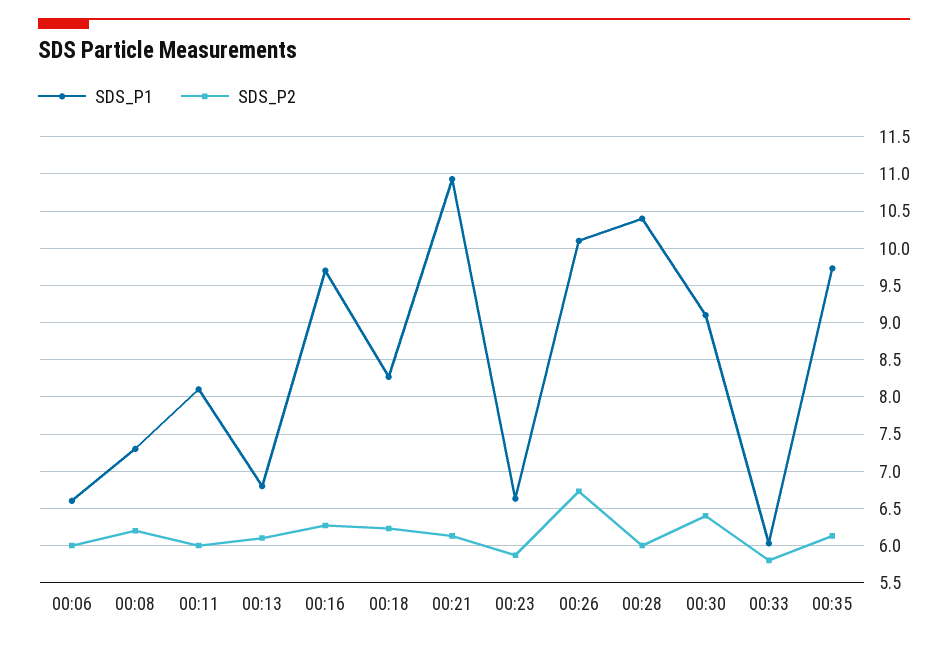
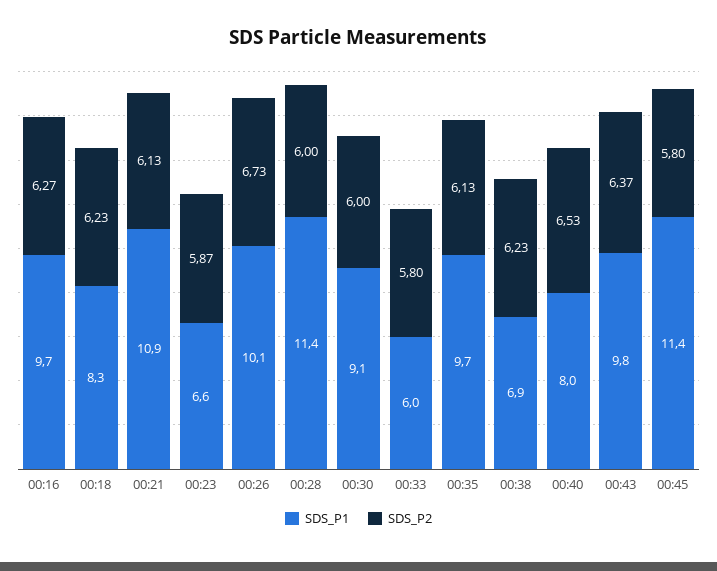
SDS_P1, 00:06: 6.6 -> none
SDS_P2, 00:06: 6 -> none
SDS_P1, 00:08: 7.3 -> none
SDS_P2, 00:08: 6.2 -> none
SDS_P1, 00:11: 8.1 -> none
SDS_P2, 00:11: 6 -> none
SDS_P1, 00:13: 6.8 -> none
SDS_P2, 00:13: 6.1 -> none
SDS_P1, 00:28: 10.4 -> 11.4
SDS_P2, 00:30: 6.4 -> 6
SDS_P1, 00:38: none -> 6.9
SDS_P2, 00:38: none -> 6.23
SDS_P1, 00:40: none -> 8
SDS_P2, 00:40: none -> 6.53
SDS_P1, 00:43: none -> 9.8
SDS_P2, 00:43: none -> 6.37
SDS_P1, 00:45: none -> 11.4
SDS_P2, 00:45: none -> 5.8

